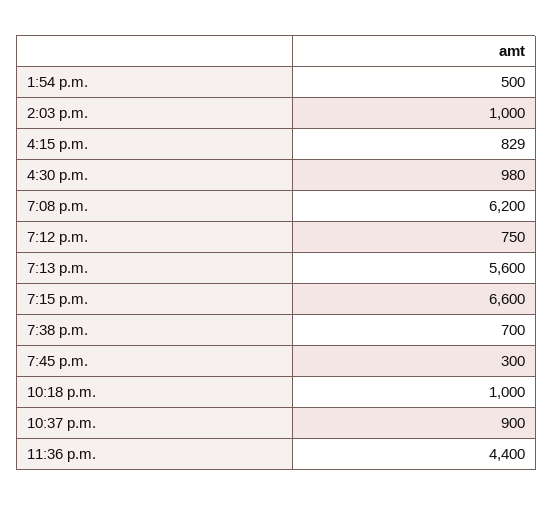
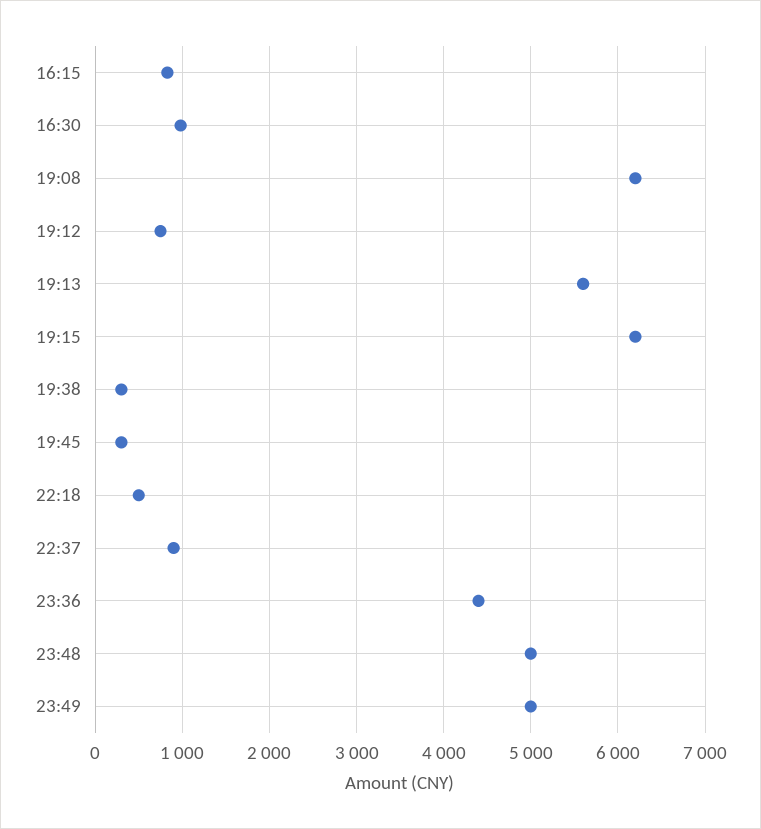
1:54 p.m.: 500 -> none
2:03 p.m.: 1000 -> none
7:15 p.m.: 6600 -> 6200
7:38 p.m.: 700 -> 300
10:18 p.m.: 1000 -> 500
23:48: none -> 5000
23:49: none -> 5000

